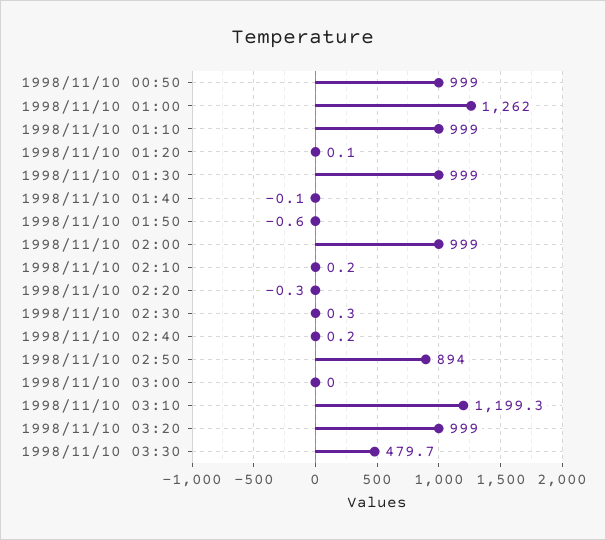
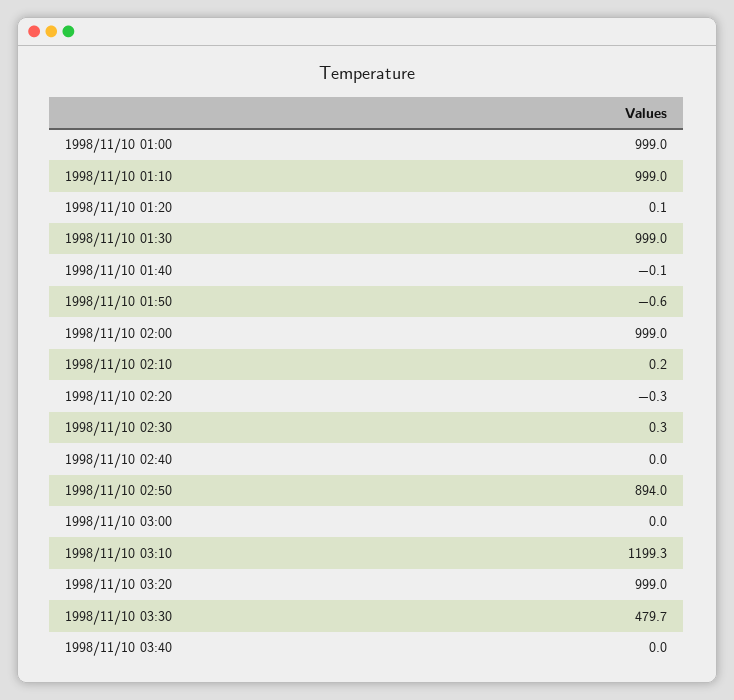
1998/11/10 00:50: 999 -> none
1998/11/10 01:00: 1262 -> 999
1998/11/10 02:40: 0.2 -> 0
1998/11/10 03:40: none -> 0

